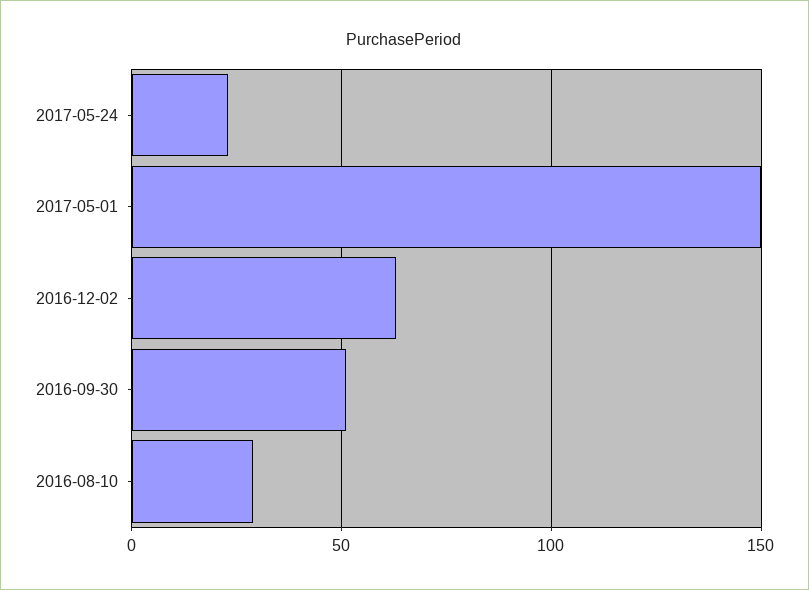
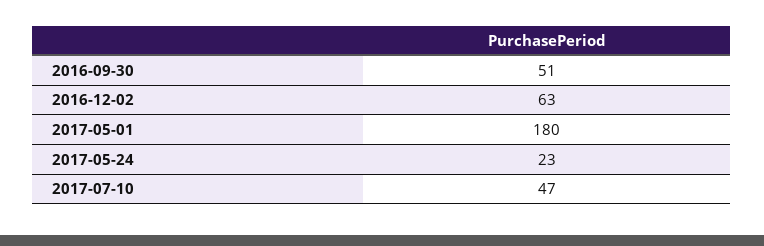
2017-05-01: 150 -> 180
2016-08-10: 30 -> none
2017-07-10: none -> 47

